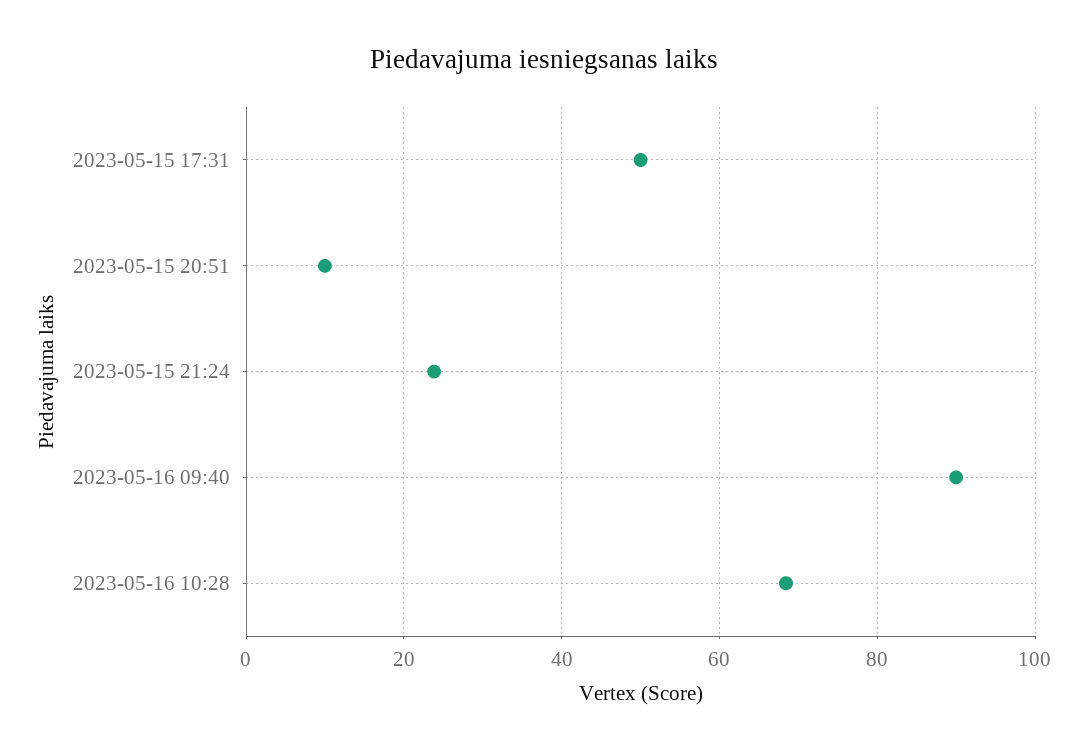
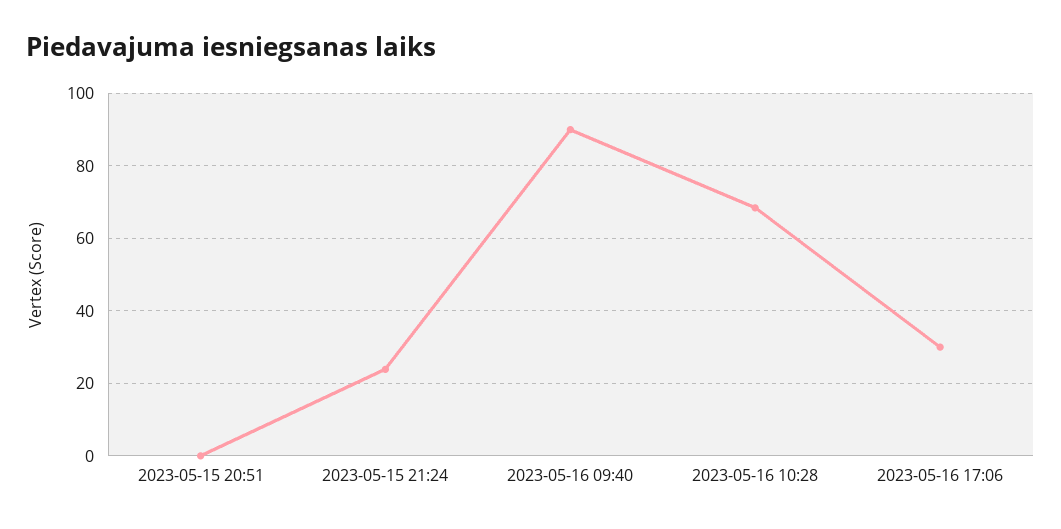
2023-05-15 17:31: 50 -> none
2023-05-15 20:51: 10 -> 0
2023-05-16 17:06: none -> 30

